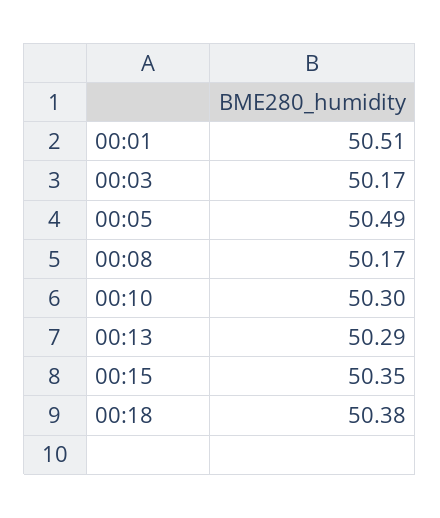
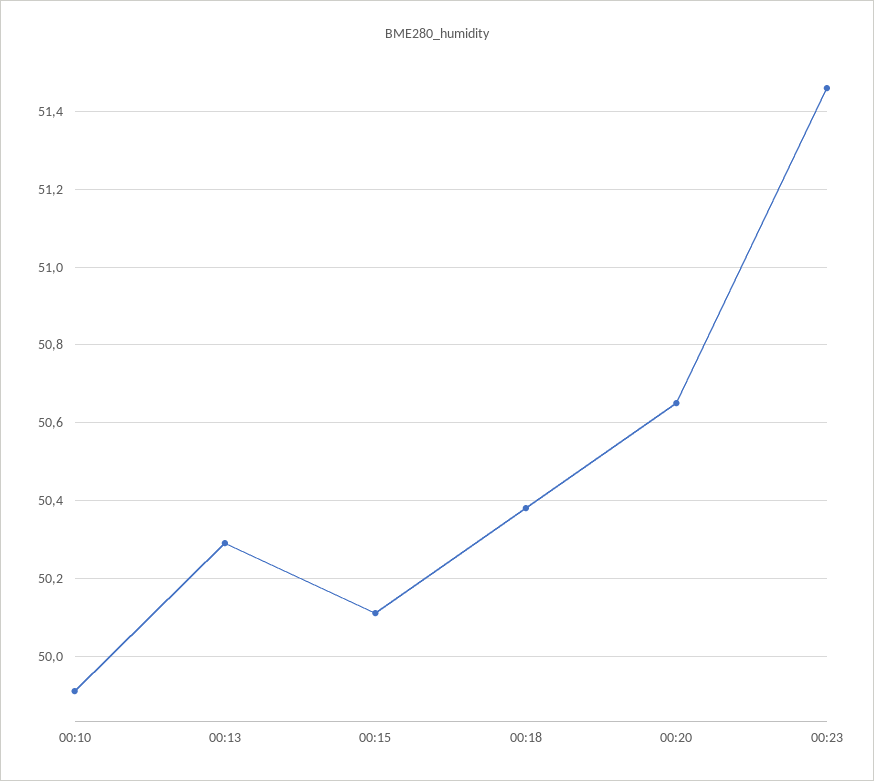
00:01: 50.51 -> none
00:03: 50.17 -> none
00:05: 50.49 -> none
00:08: 50.17 -> none
00:10: 50.3 -> 49.9
00:15: 50.35 -> 50.1
00:20: none -> 50.65
00:23: none -> 51.45

